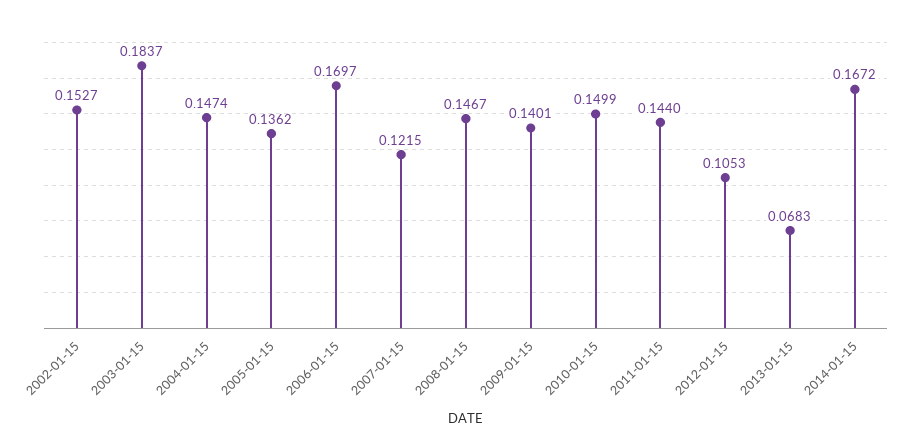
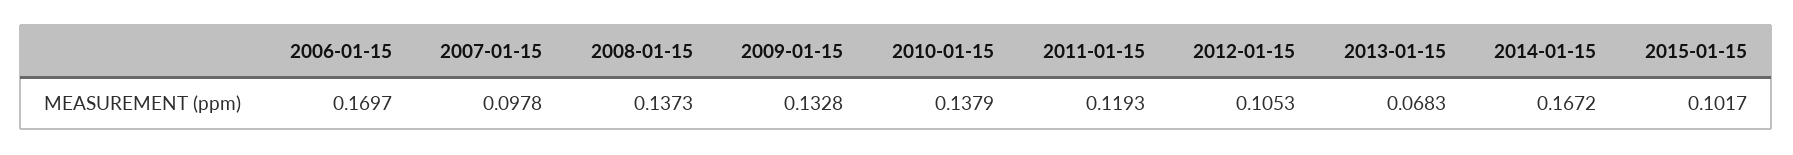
2002-01-15: 0.1527 -> none
2003-01-15: 0.1837 -> none
2004-01-15: 0.1474 -> none
2005-01-15: 0.1362 -> none
2007-01-15: 0.1215 -> 0.0978
2008-01-15: 0.1467 -> 0.1373
2009-01-15: 0.1401 -> 0.1328
2010-01-15: 0.1499 -> 0.1379
2011-01-15: 0.144 -> 0.1193
2015-01-15: none -> 0.1017

